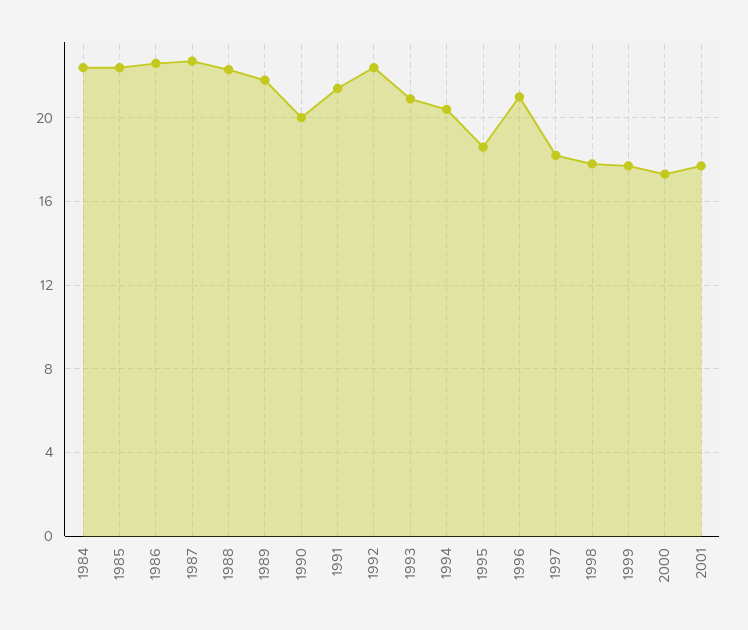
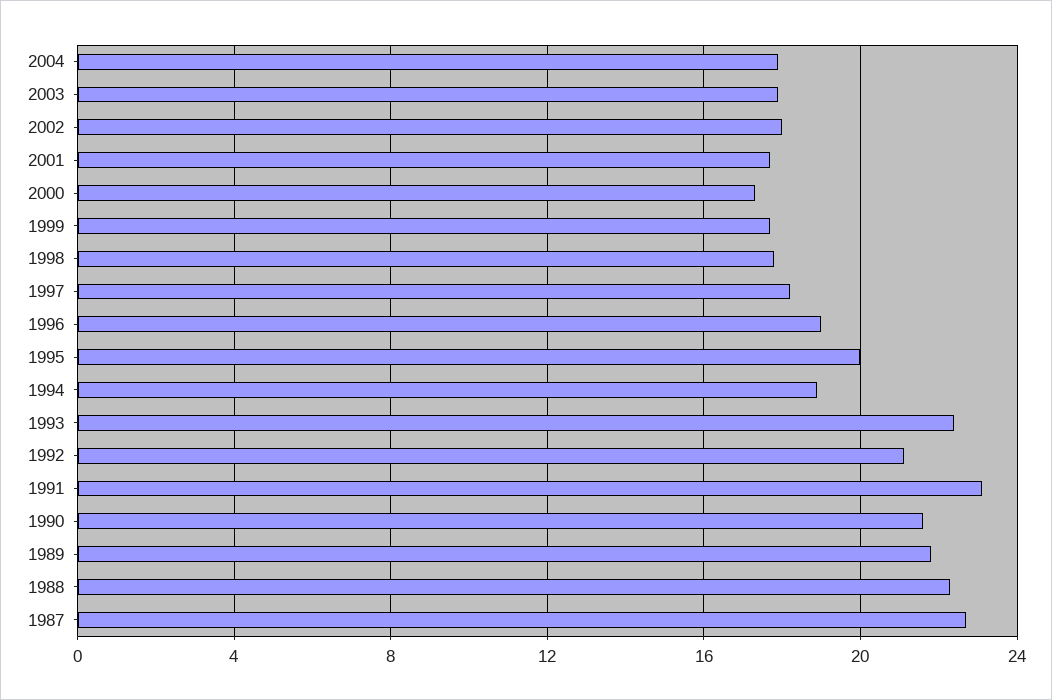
1984: 22.5 -> none
1985: 22.5 -> none
1986: 22.5 -> none
1990: 20 -> 21.5
1991: 21.5 -> 23
1992: 22.5 -> 21
1993: 21 -> 22.5
1994: 20.5 -> 19
1995: 18.5 -> 20
1996: 21 -> 19
2004: none -> 18
2003: none -> 18
2002: none -> 18

